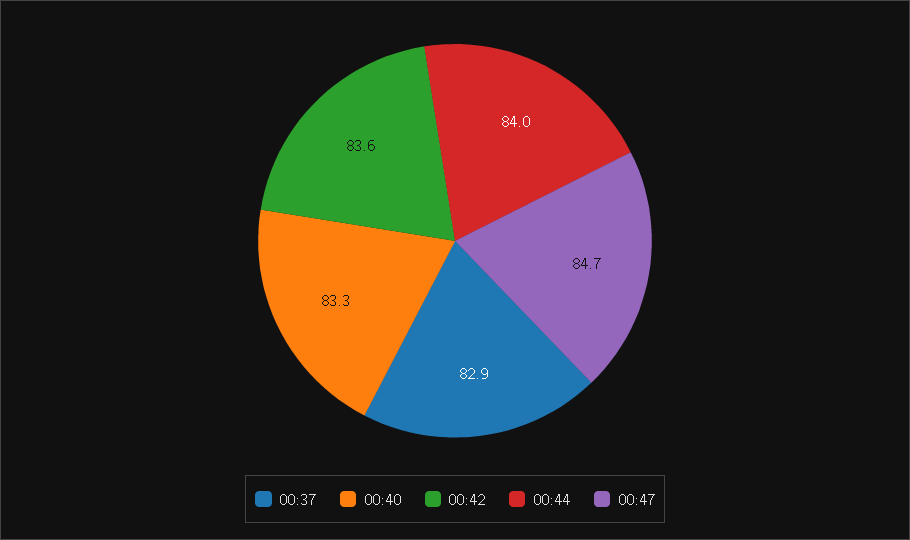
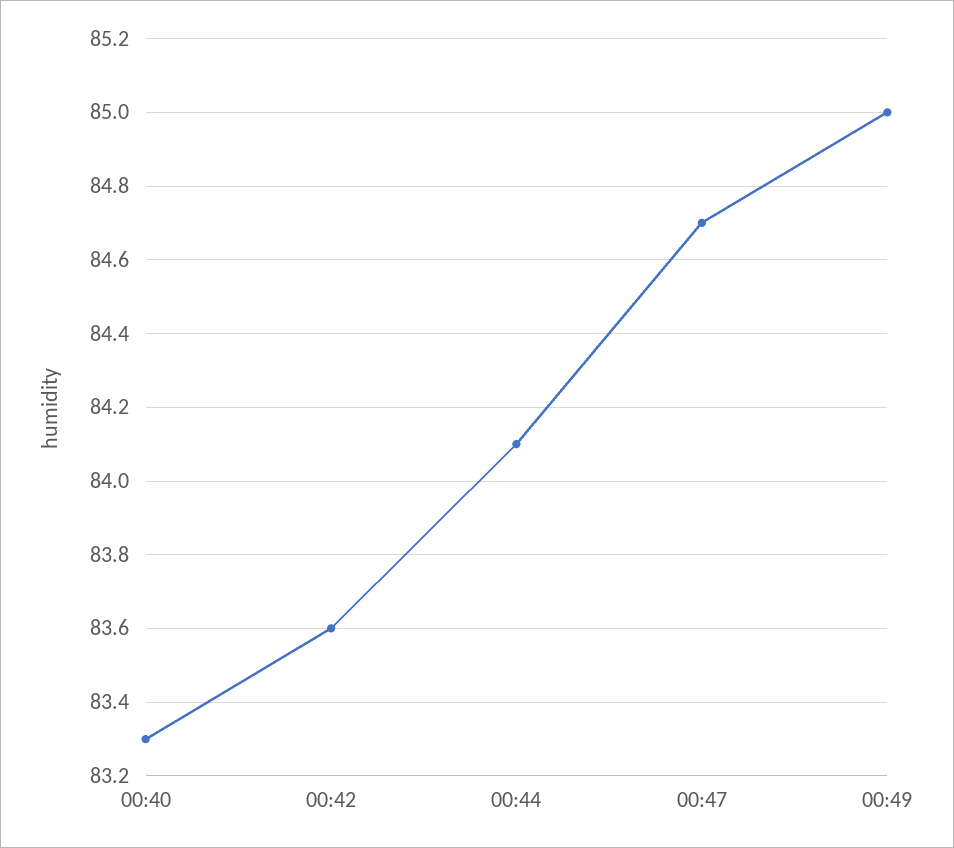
00:37: 82.9 -> none
00:44: 84 -> 84.1
00:49: none -> 85

